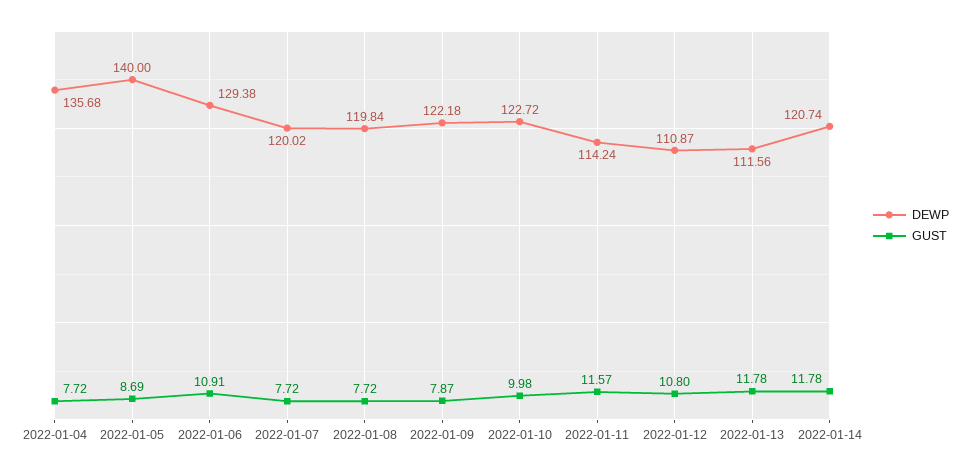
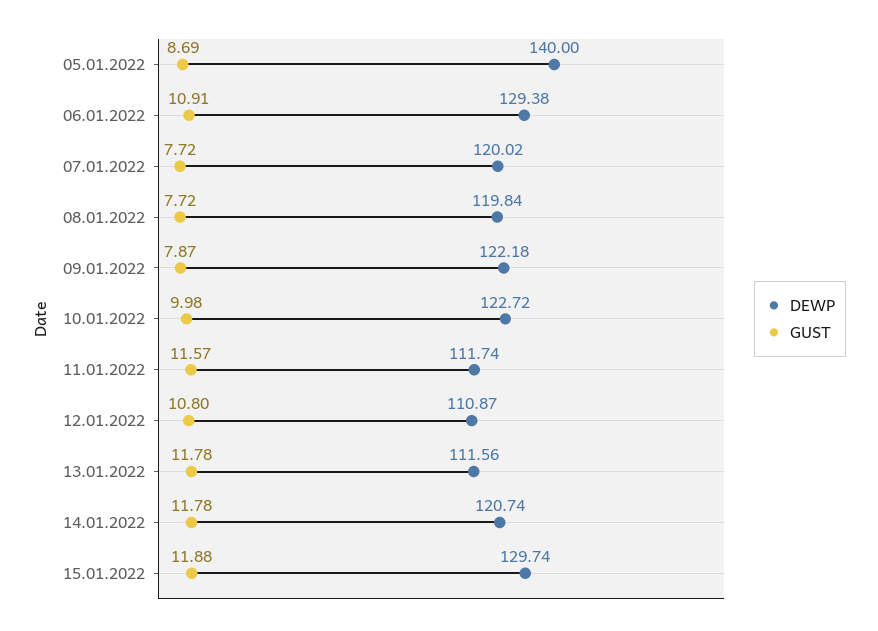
DEWP, 2022-01-04: 135.68 -> none
GUST, 2022-01-04: 7.72 -> none
DEWP, 2022-01-11: 114.24 -> 111.74
DEWP, 15.01.2022: none -> 129.74
GUST, 15.01.2022: none -> 11.88

